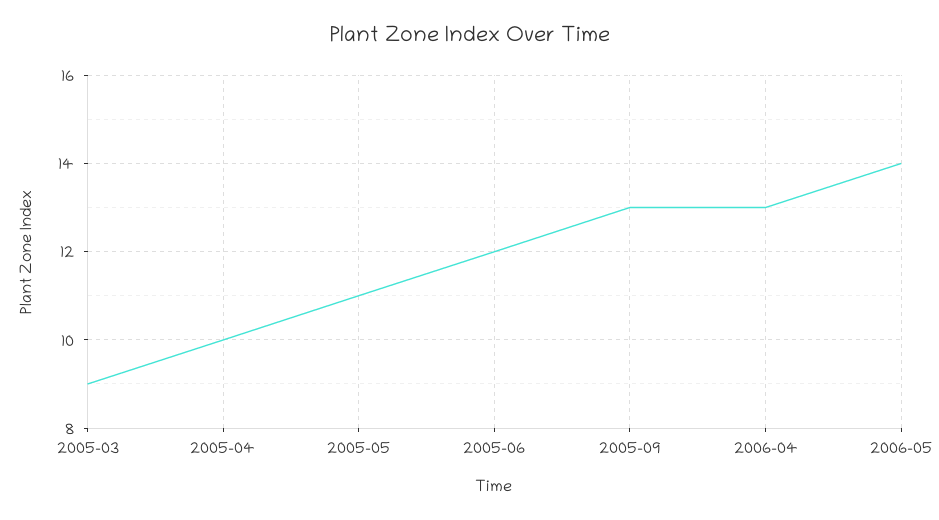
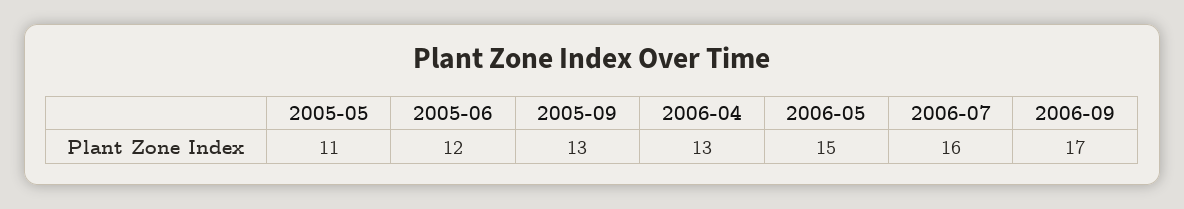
2005-03: 9 -> none
2005-04: 10 -> none
2006-05: 14 -> 15
2006-07: none -> 16
2006-09: none -> 17

